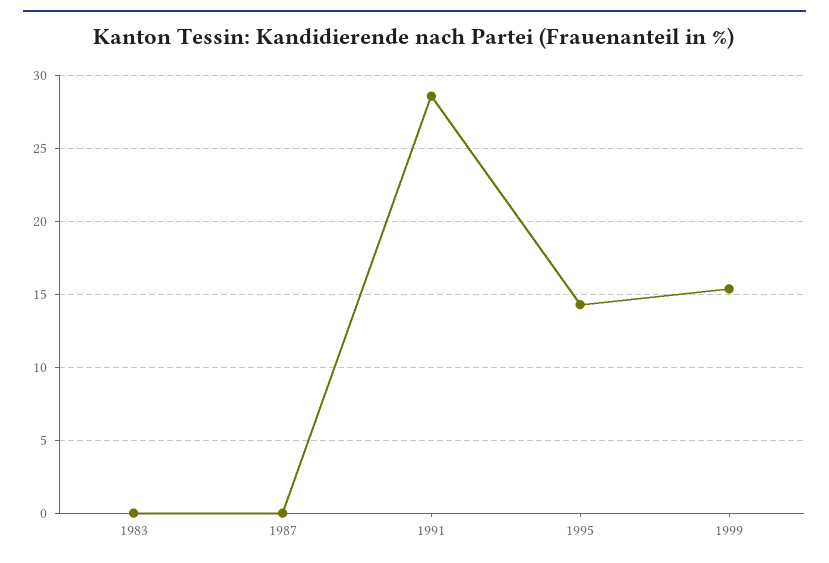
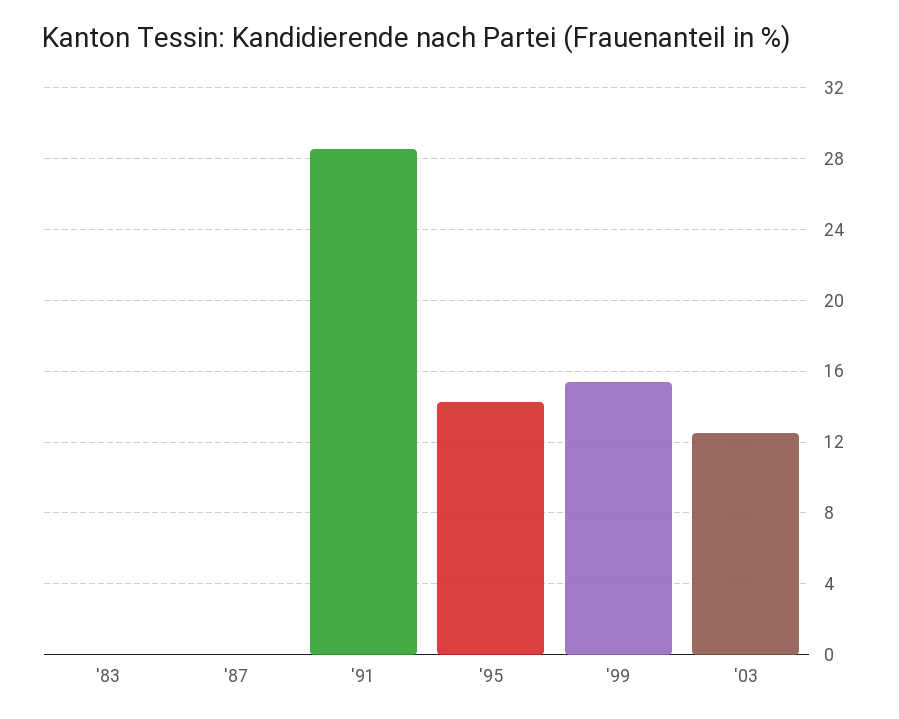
'03: none -> 12.5

